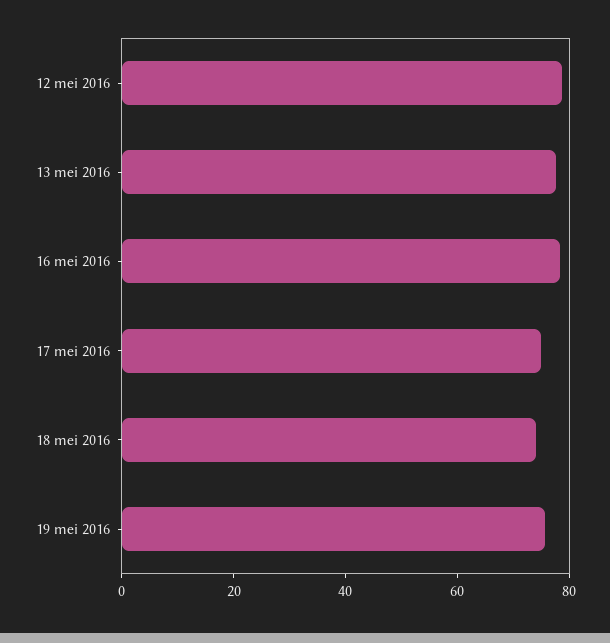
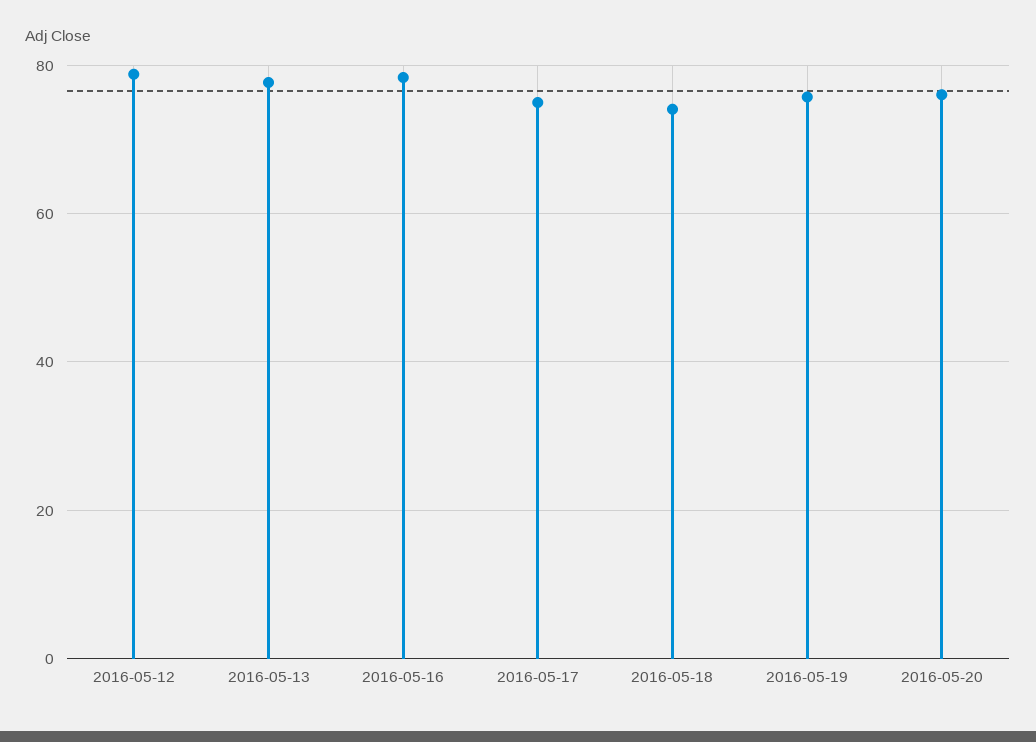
2016-05-20: none -> 76

